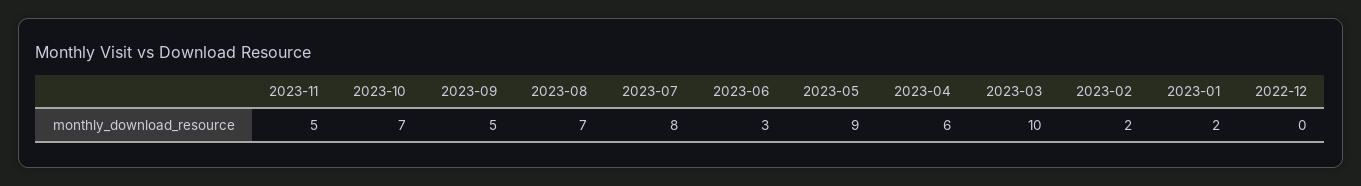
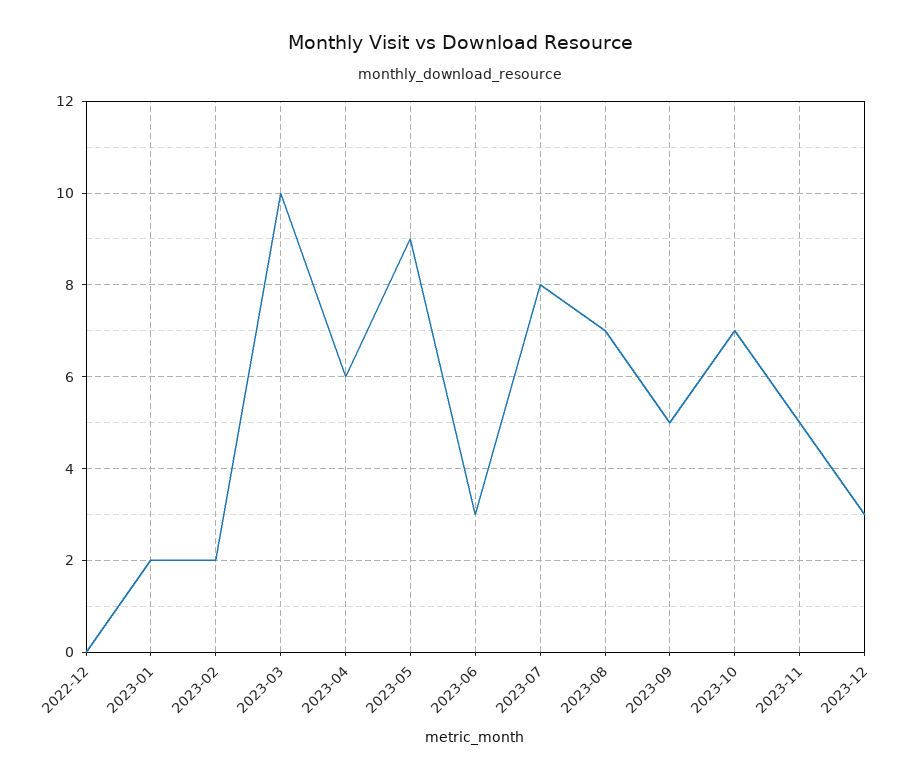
2023-12: none -> 3

